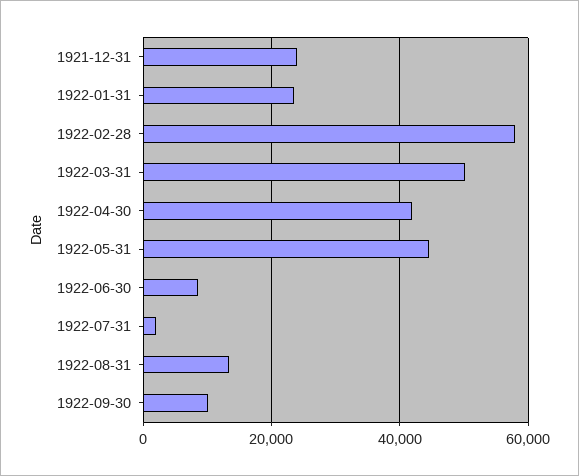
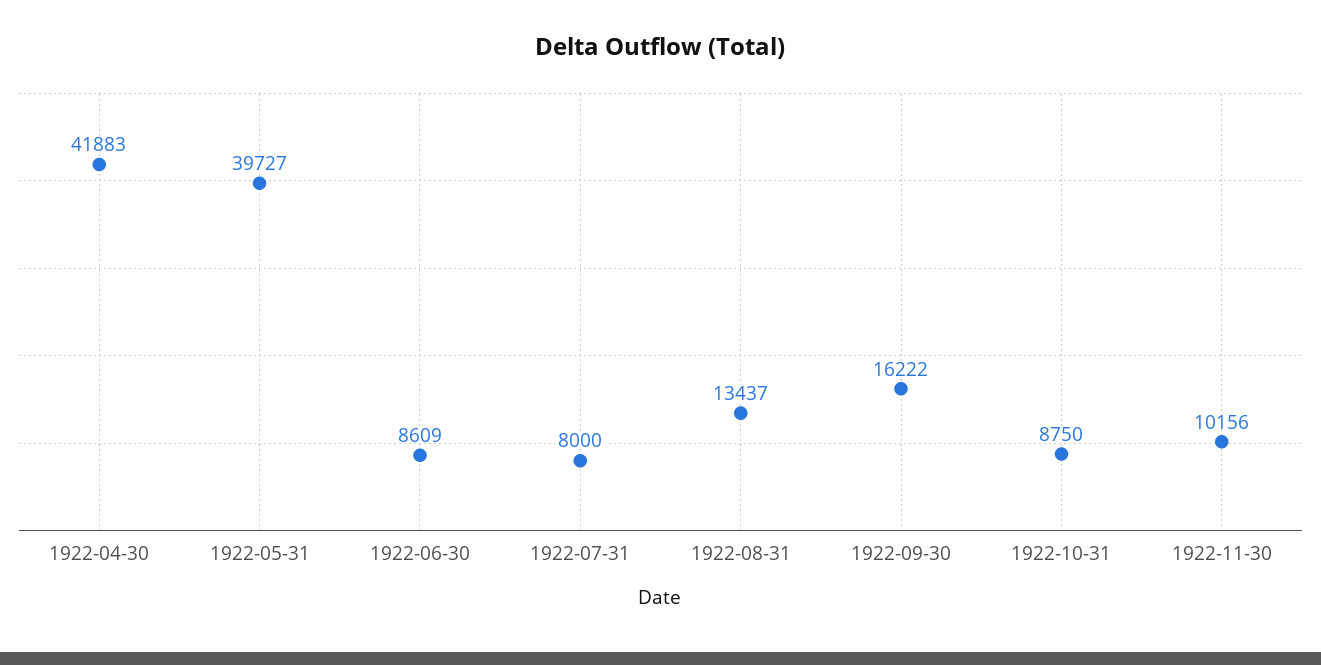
1921-12-31: 24000 -> none
1922-01-31: 24000 -> none
1922-02-28: 58000 -> none
1922-03-31: 50000 -> none
1922-05-31: 44000 -> 39727
1922-07-31: 2000 -> 8000
1922-09-30: 10000 -> 16222
1922-10-31: none -> 8750
1922-11-30: none -> 10156

